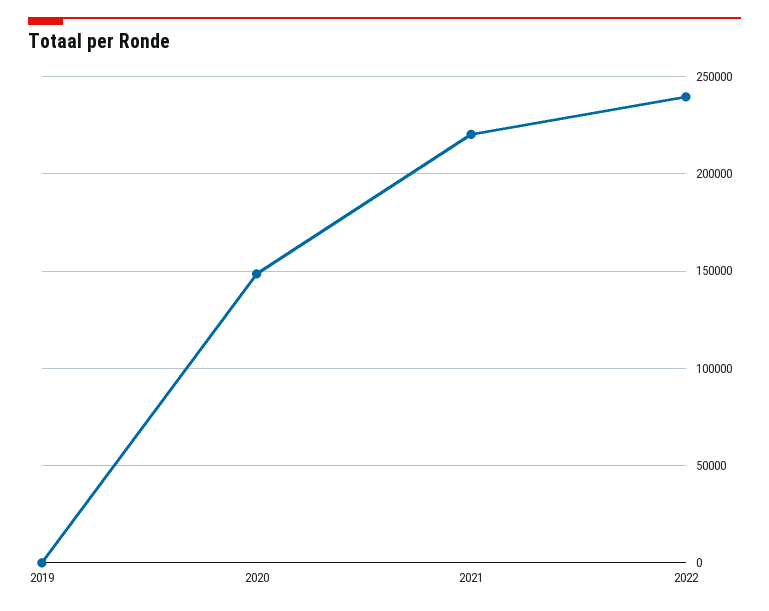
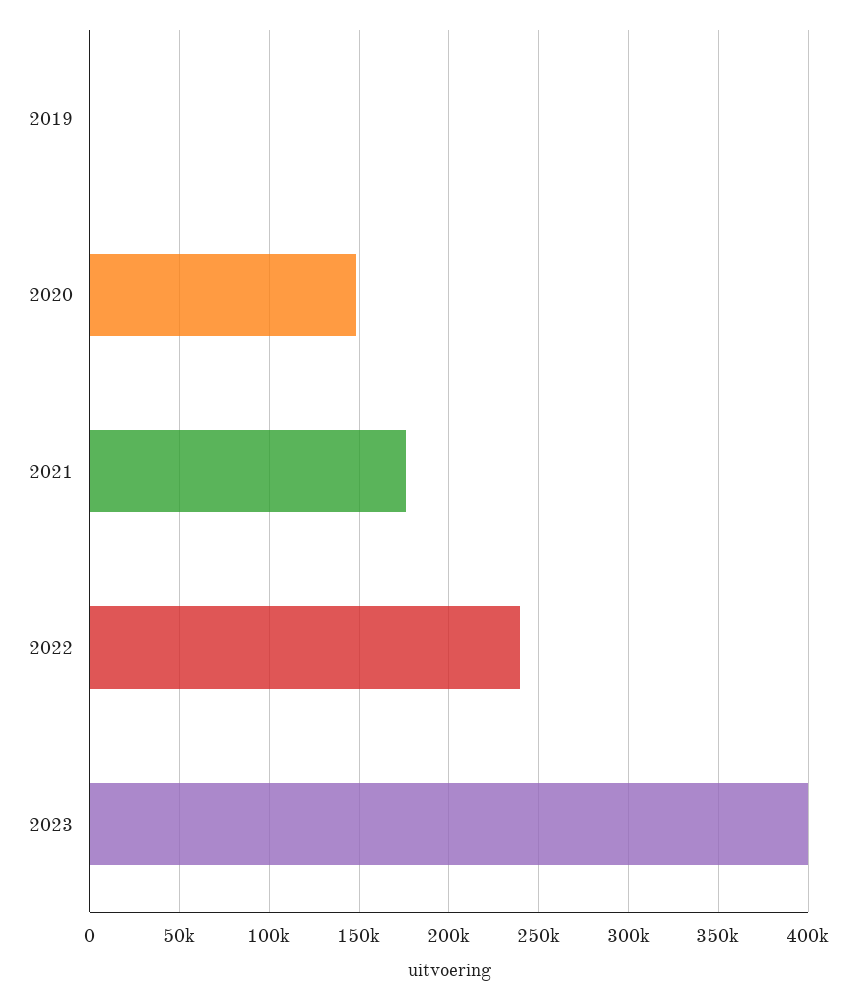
2021: 220000 -> 175000
2023: none -> 400000

